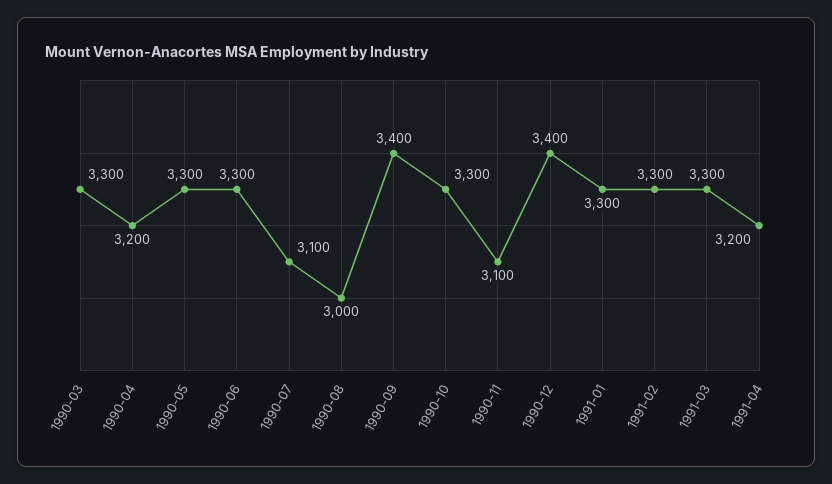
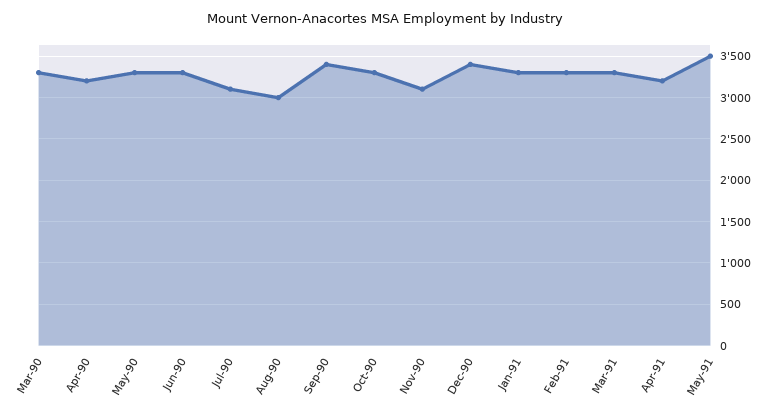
May-91: none -> 3500

